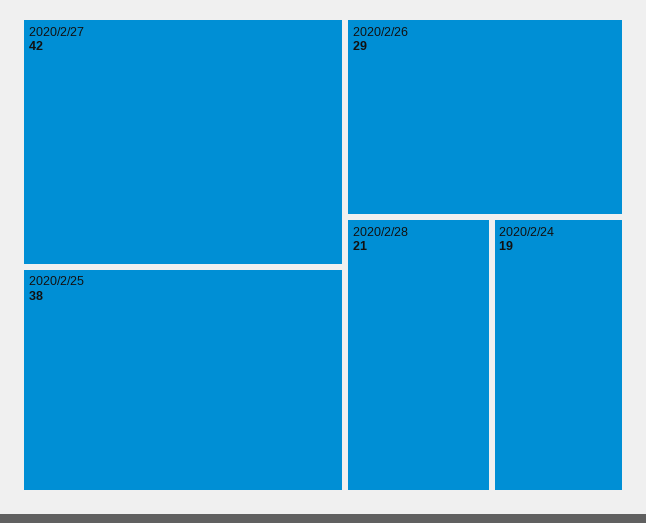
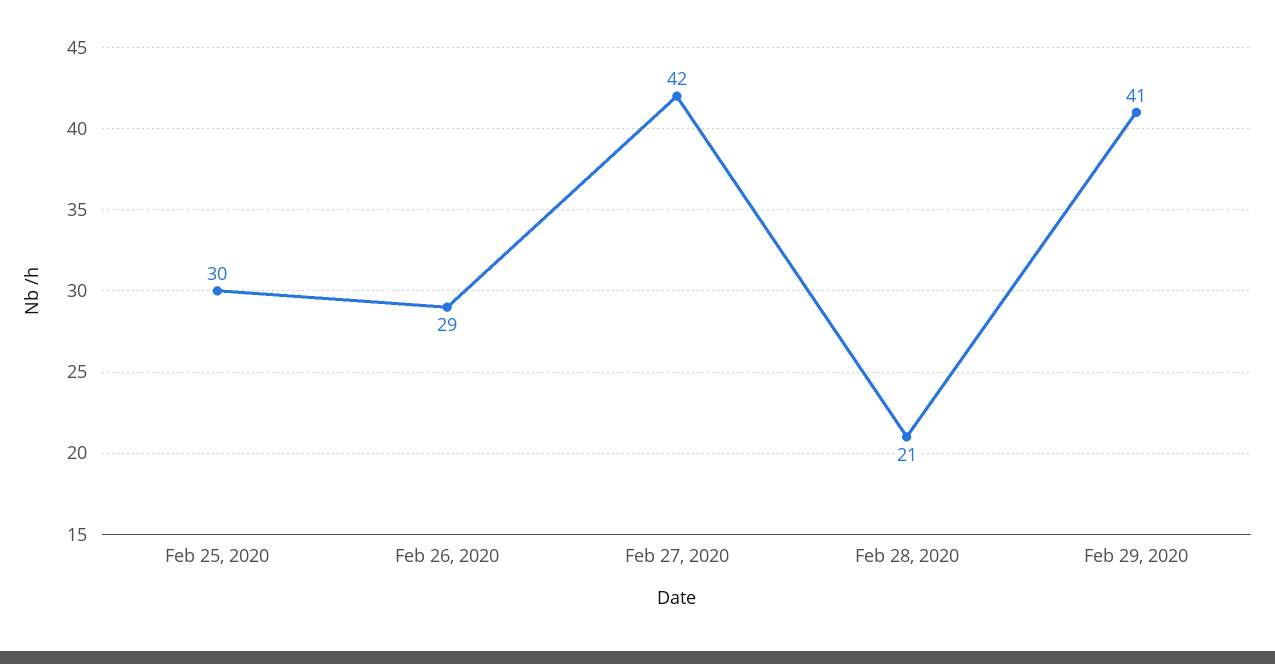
2020/2/25: 38 -> 30
2020/2/24: 19 -> none
Feb 29, 2020: none -> 41

